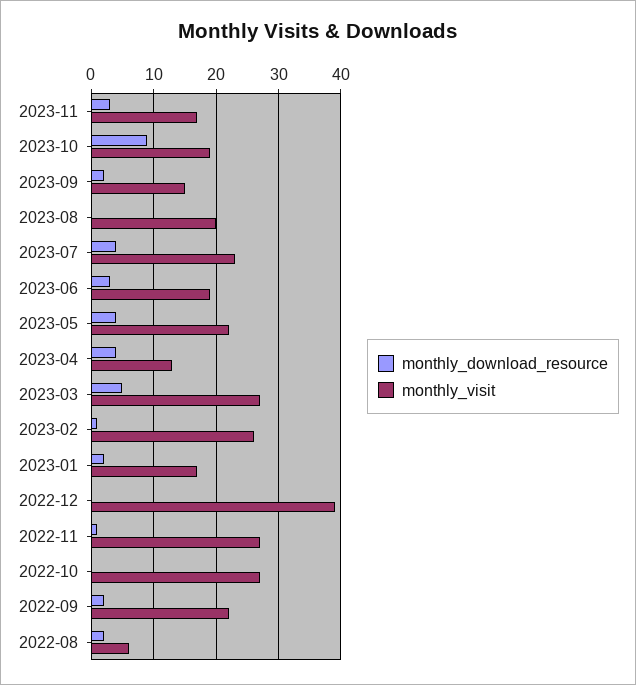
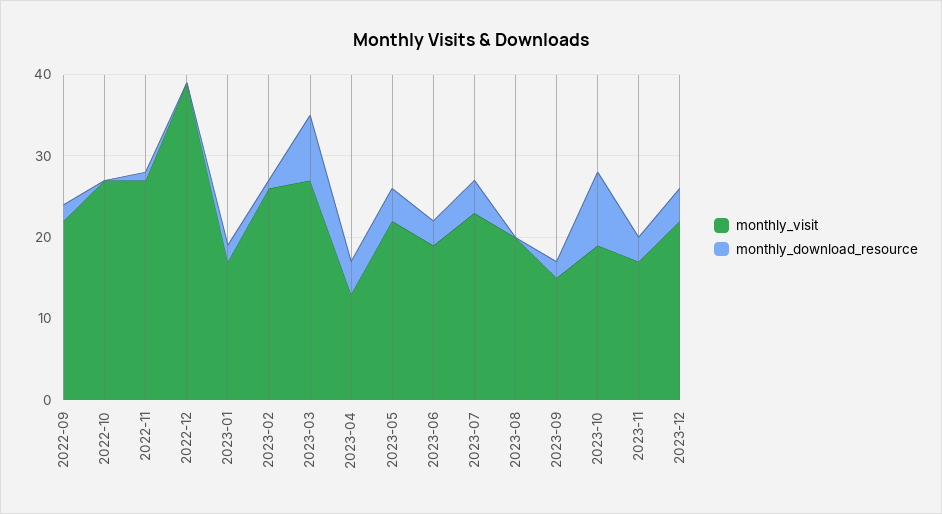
monthly_download_resource, 2023-03: 5 -> 8
monthly_download_resource, 2022-08: 2 -> none
monthly_visit, 2022-08: 6 -> none
monthly_visit, 2023-12: none -> 22
monthly_download_resource, 2023-12: none -> 4

